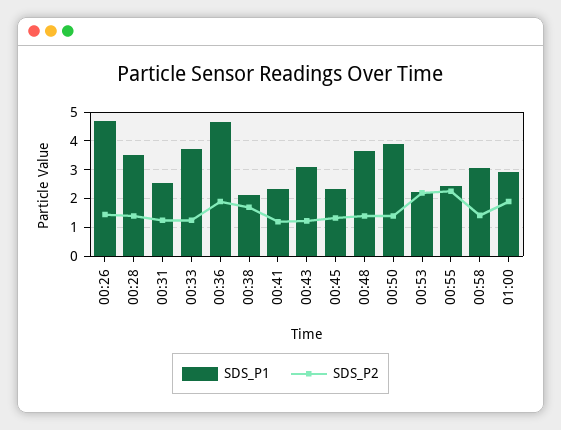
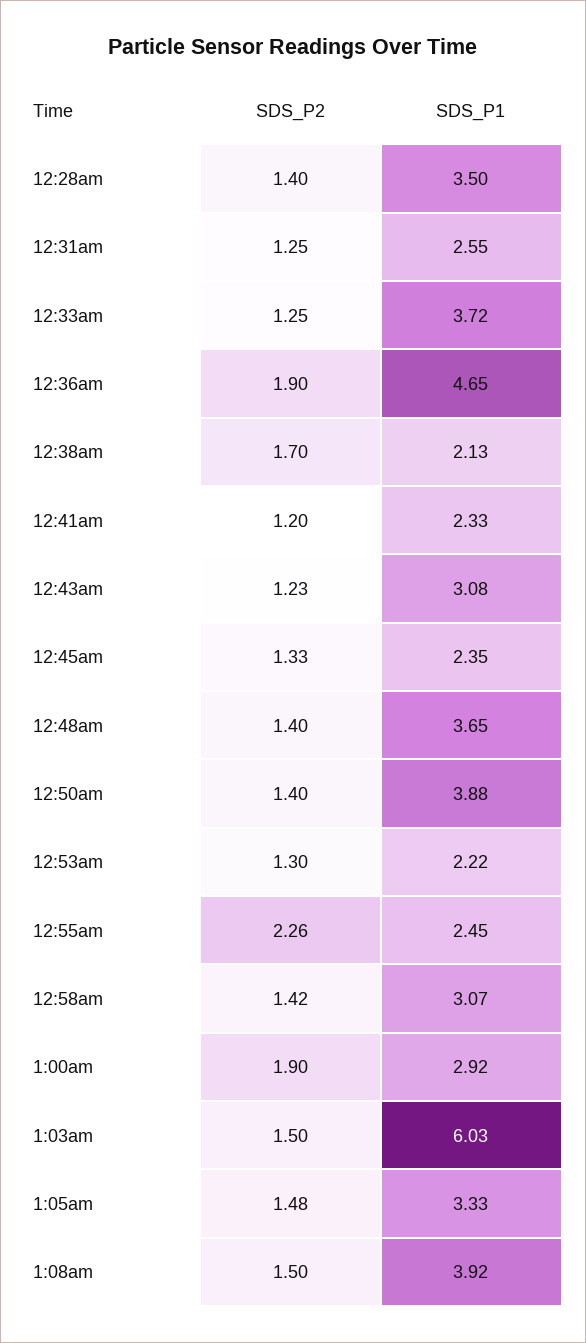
SDS_P1, 00:26: 4.75 -> none
SDS_P2, 00:26: 1.5 -> none
SDS_P2, 00:53: 2.25 -> 1.3
SDS_P2, 1:03am: none -> 1.5
SDS_P1, 1:03am: none -> 6.03
SDS_P2, 1:05am: none -> 1.48
SDS_P1, 1:05am: none -> 3.33
SDS_P2, 1:08am: none -> 1.5
SDS_P1, 1:08am: none -> 3.92

